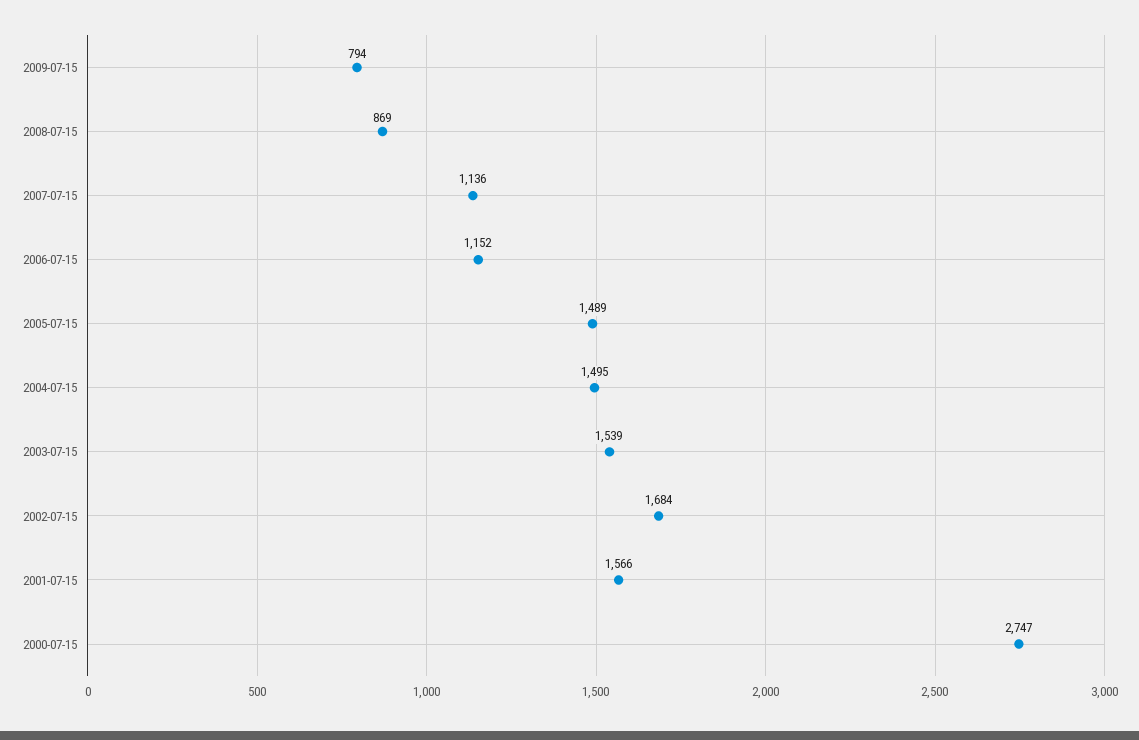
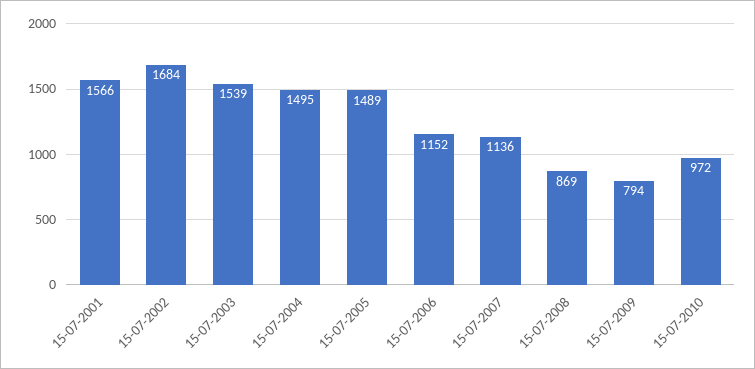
2000-07-15: 2747 -> none
15-07-2010: none -> 972

